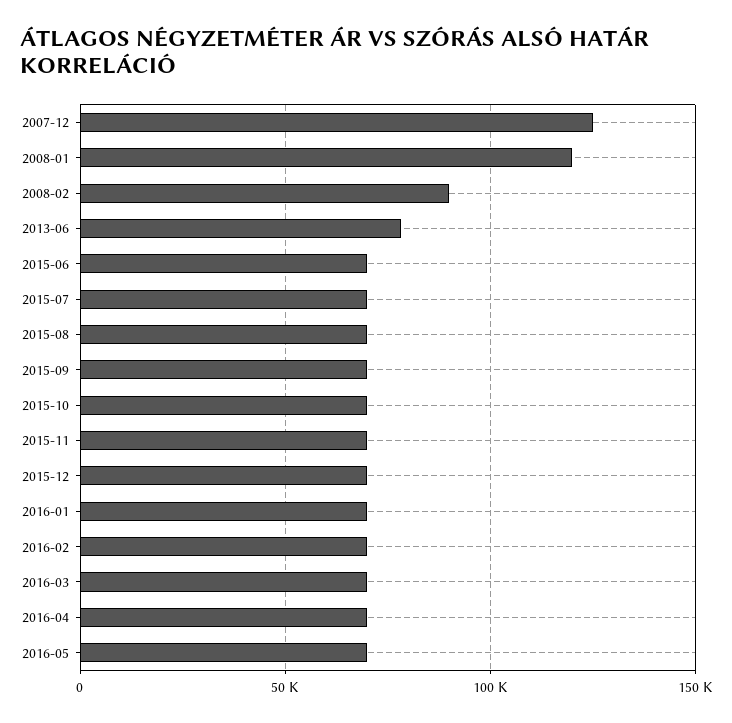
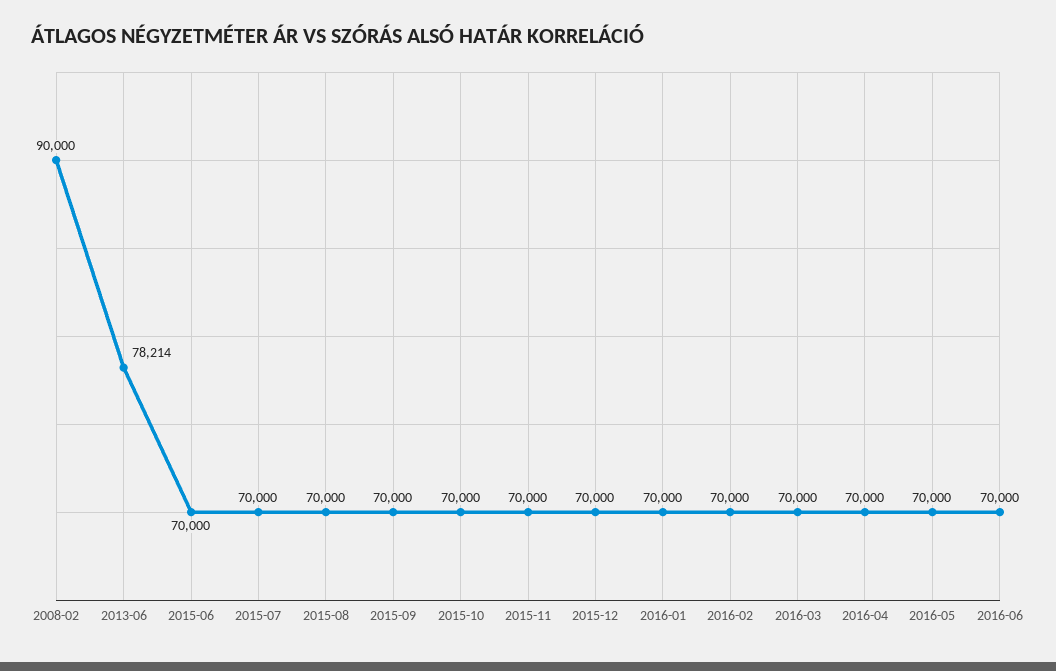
2007-12: 125000 -> none
2008-01: 120000 -> none
2016-06: none -> 70000

